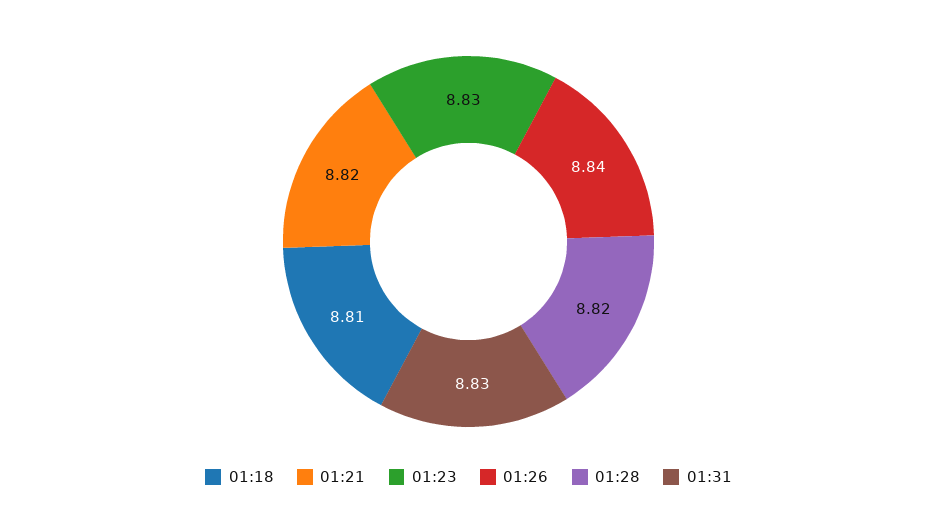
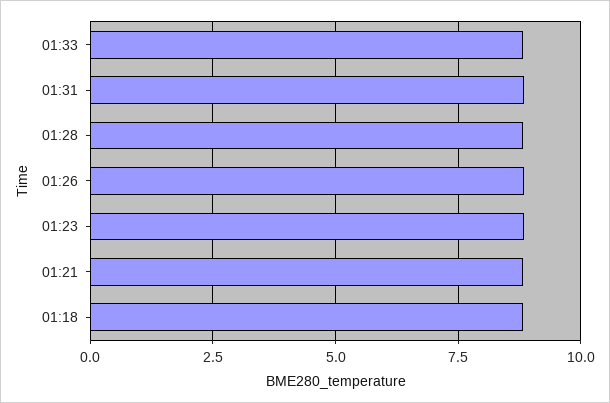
01:33: none -> 8.75

